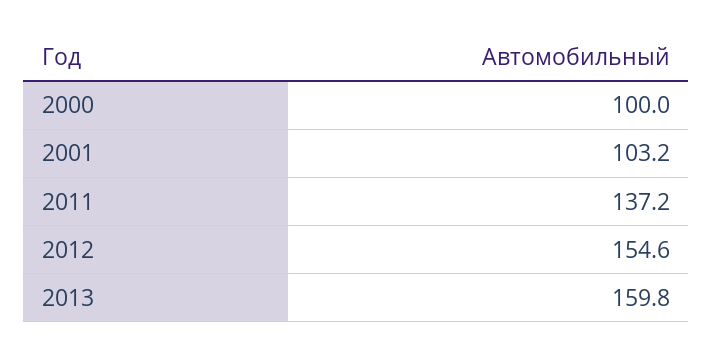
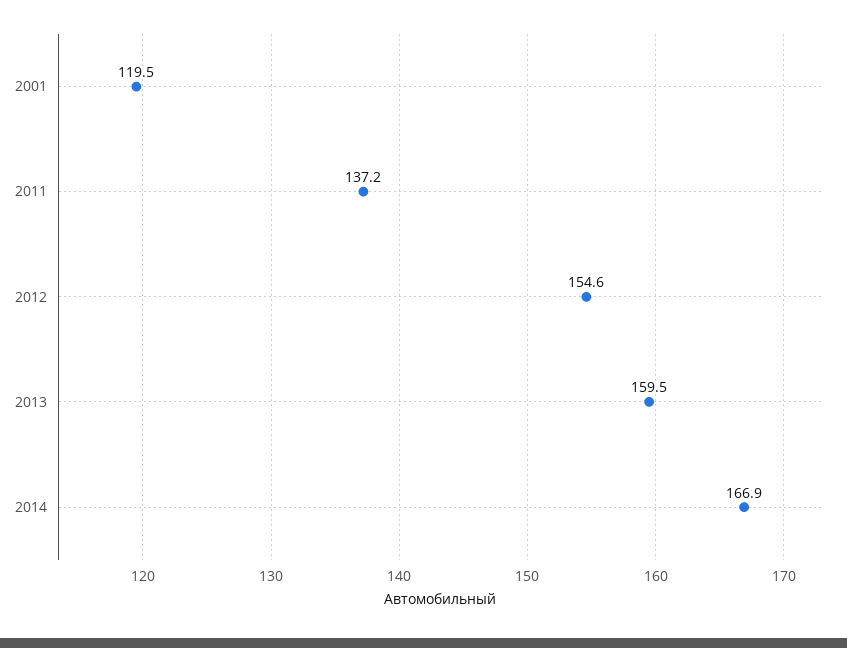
2000: 100 -> none
2001: 103.2 -> 119.5
2013: 159.8 -> 159.5
2014: none -> 166.9

